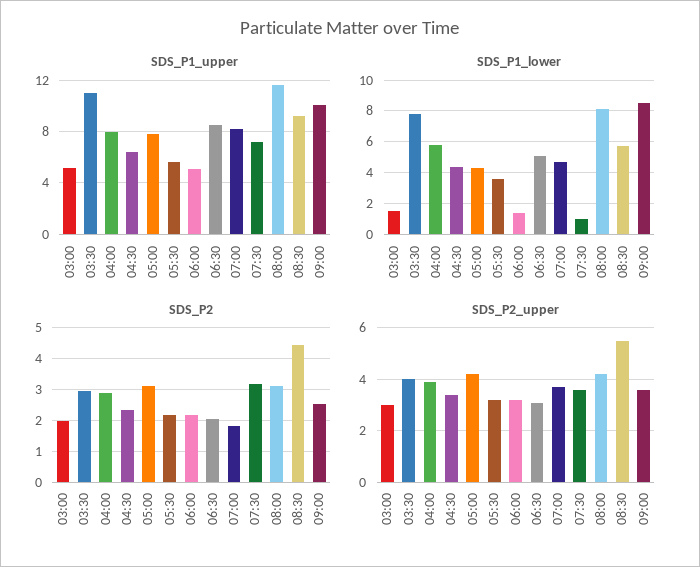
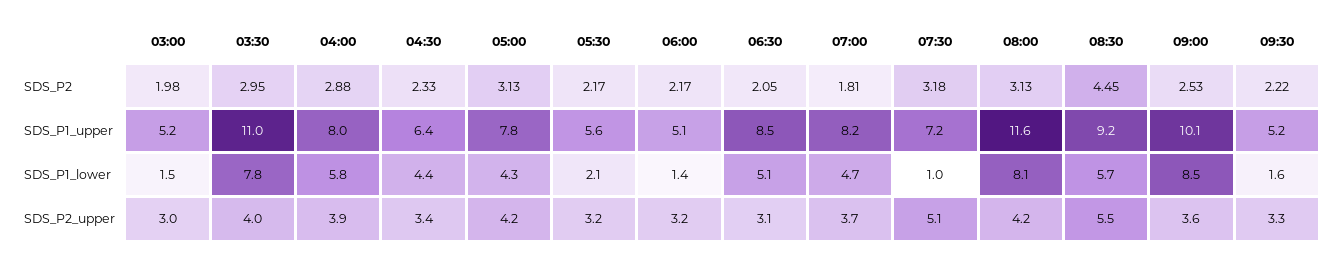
SDS_P1_lower, 05:30: 3.5 -> 2.1
SDS_P2_upper, 07:30: 3.5 -> 5.1
SDS_P2, 09:30: none -> 2.22
SDS_P1_upper, 09:30: none -> 5.2
SDS_P1_lower, 09:30: none -> 1.6
SDS_P2_upper, 09:30: none -> 3.3

